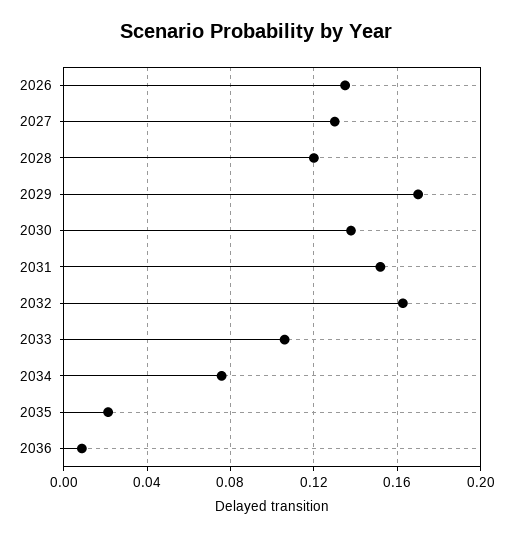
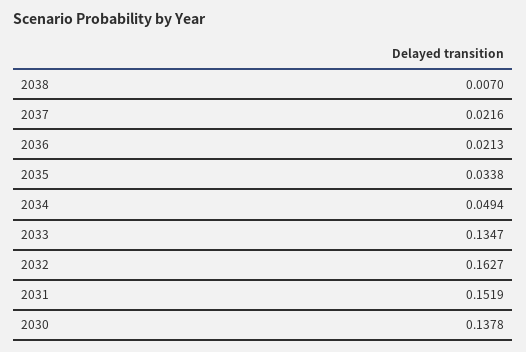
2026: 0.135 -> none
2027: 0.13 -> none
2028: 0.12 -> none
2029: 0.17 -> none
2033: 0.105 -> 0.1347
2034: 0.075 -> 0.0494
2035: 0.02 -> 0.0338
2036: 0.01 -> 0.0213
2038: none -> 0.007
2037: none -> 0.0216

